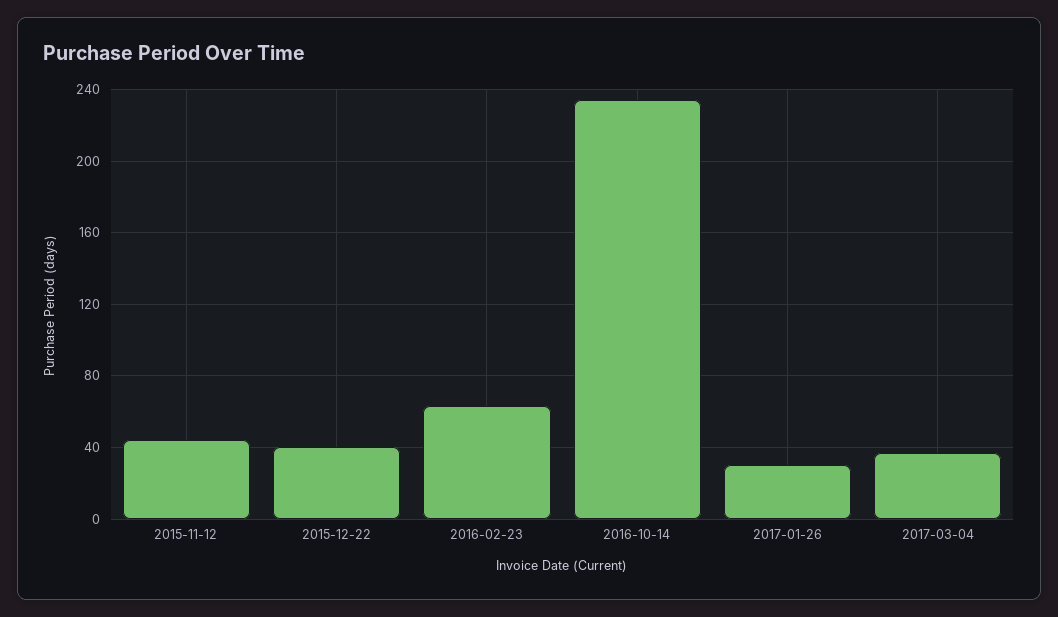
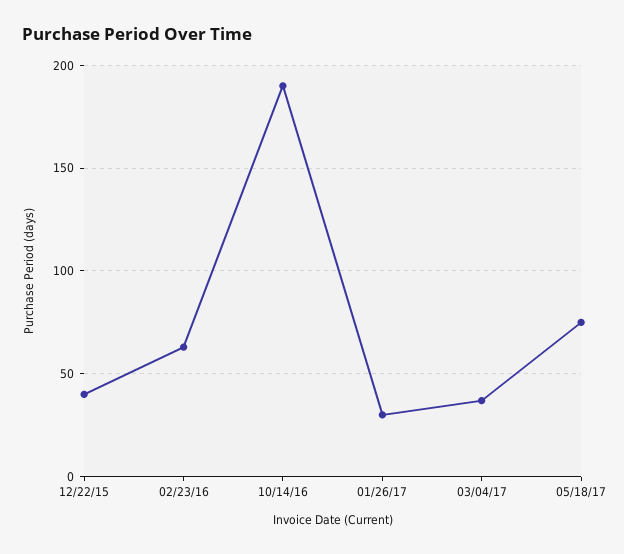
2015-11-12: 45 -> none
2016-10-14: 235 -> 190
05/18/17: none -> 75

